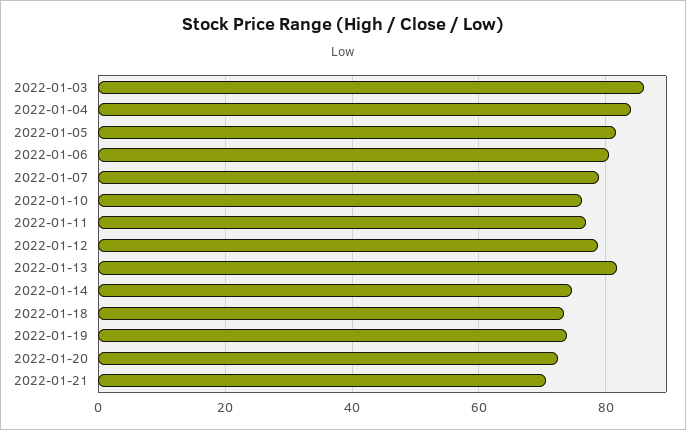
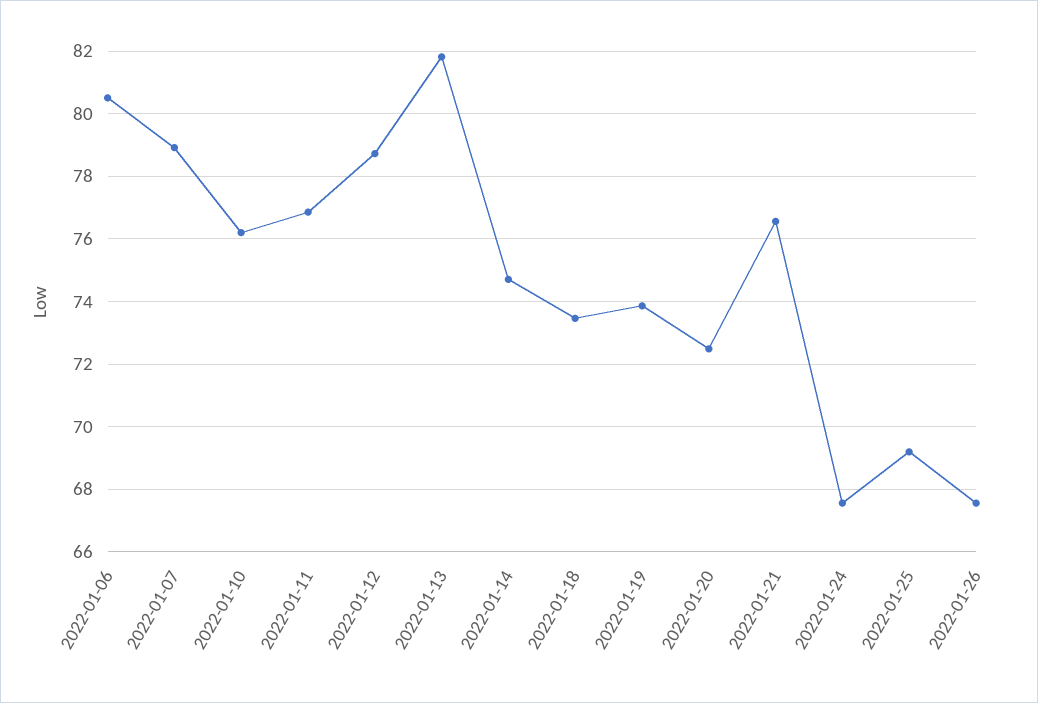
2022-01-03: 86 -> none
2022-01-04: 84 -> none
2022-01-05: 82 -> none
2022-01-21: 70 -> 76.6
2022-01-24: none -> 67.6
2022-01-25: none -> 69.2
2022-01-26: none -> 67.6

